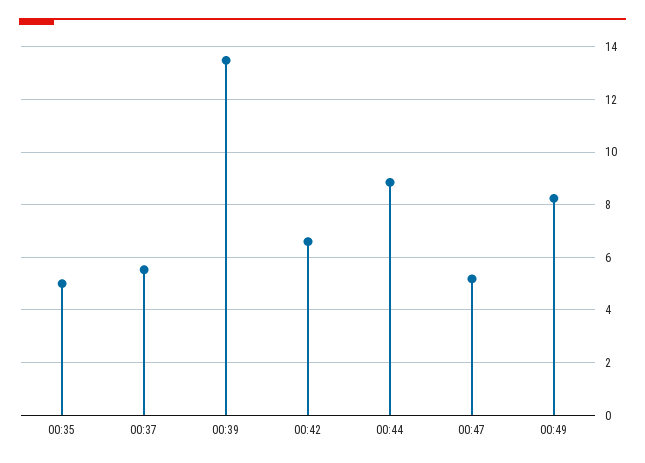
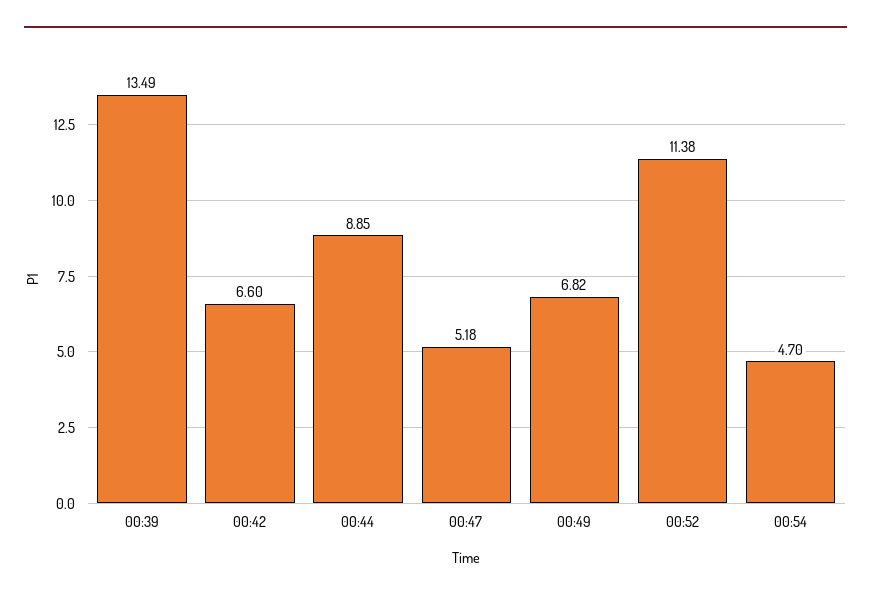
00:35: 5 -> none
00:37: 5.5 -> none
00:49: 8.25 -> 6.82
00:52: none -> 11.38
00:54: none -> 4.7

